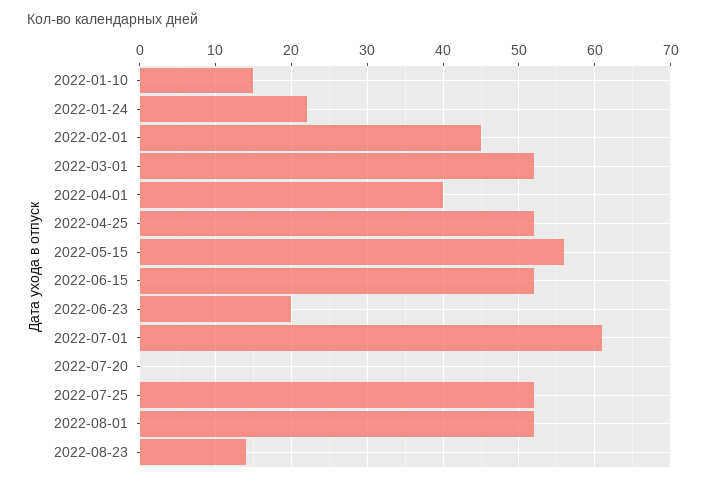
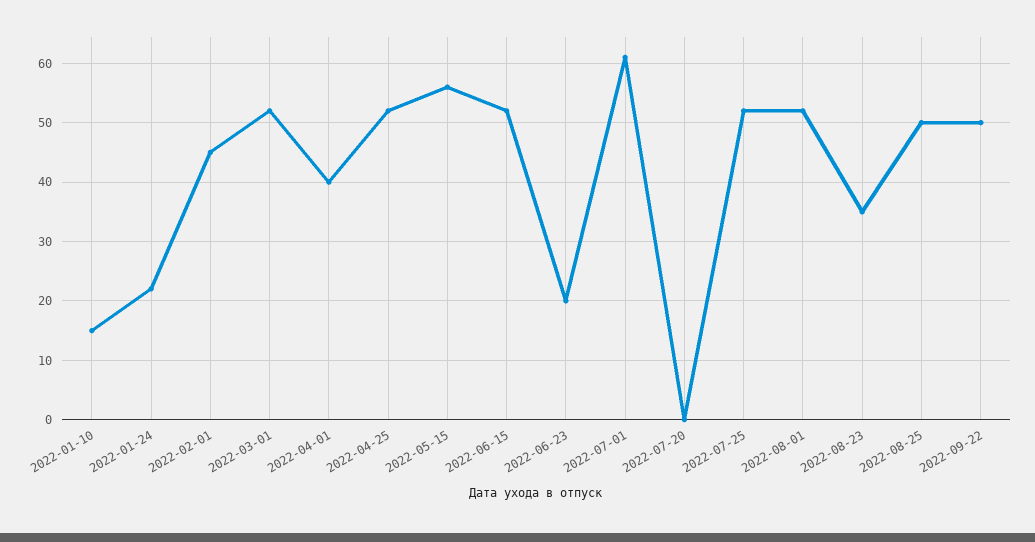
2022-08-23: 14 -> 35
2022-08-25: none -> 50
2022-09-22: none -> 50

